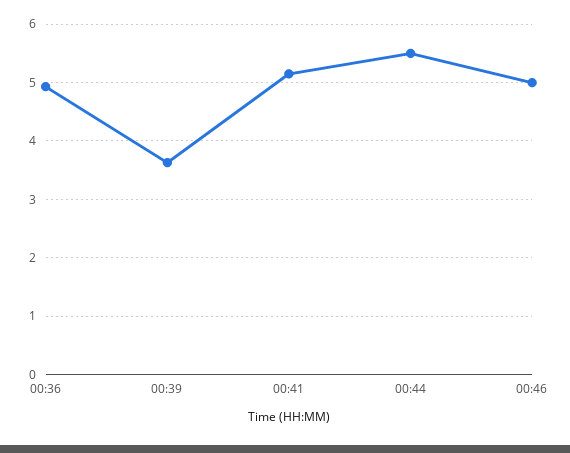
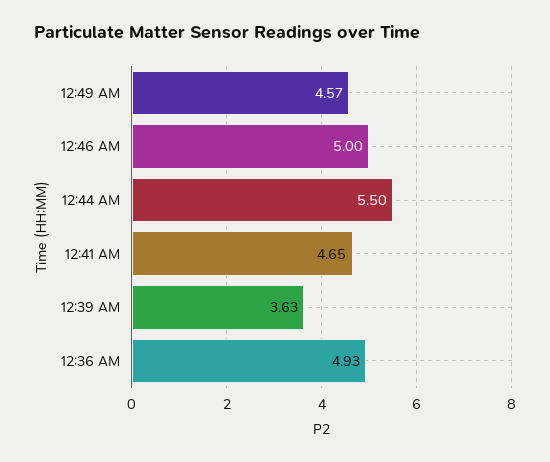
00:41: 5.2 -> 4.65
12:49 AM: none -> 4.57

